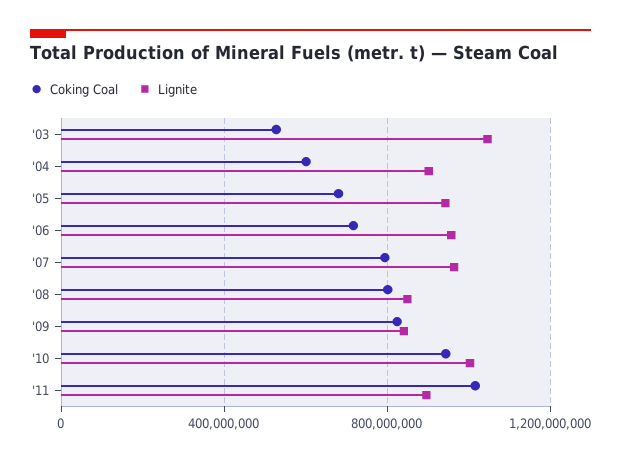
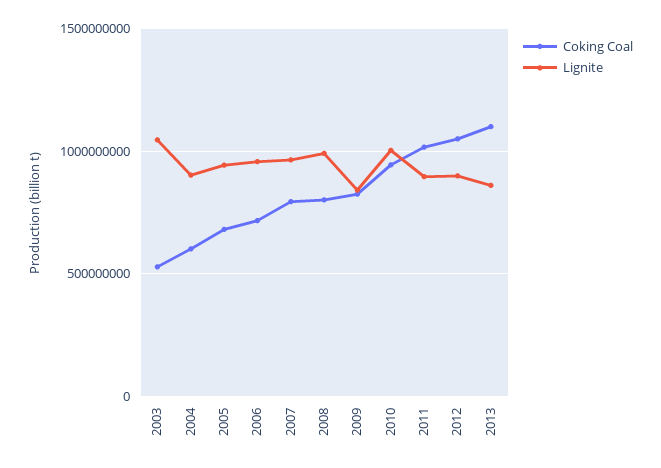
Lignite, '08: 850000000 -> 1000000000
Coking Coal, 2012: none -> 1050000000
Lignite, 2012: none -> 900000000
Coking Coal, 2013: none -> 1100000000
Lignite, 2013: none -> 850000000

